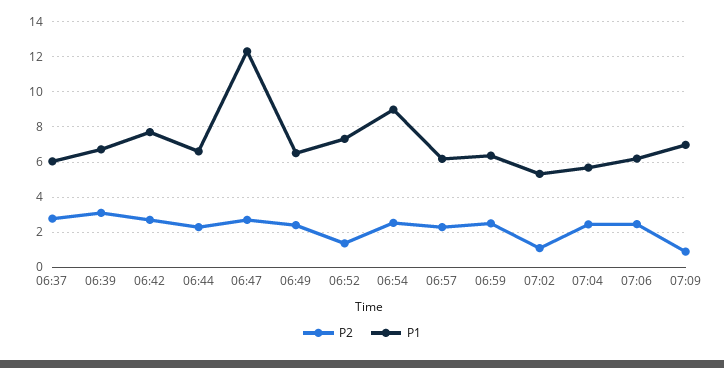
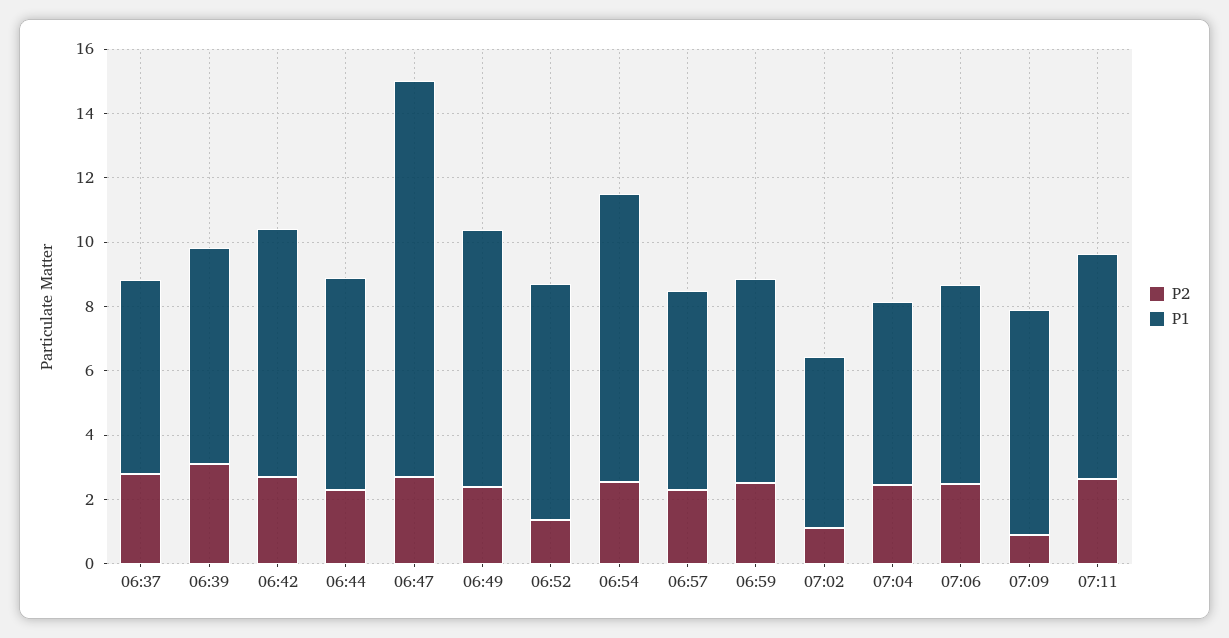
P1, 06:49: 6.5 -> 8
P2, 07:11: none -> 2.5
P1, 07:11: none -> 7

